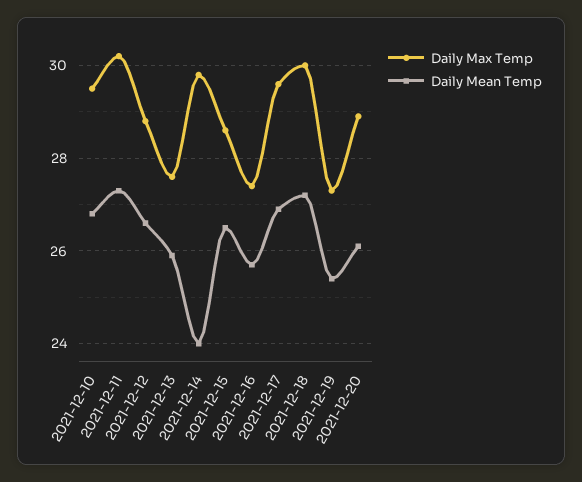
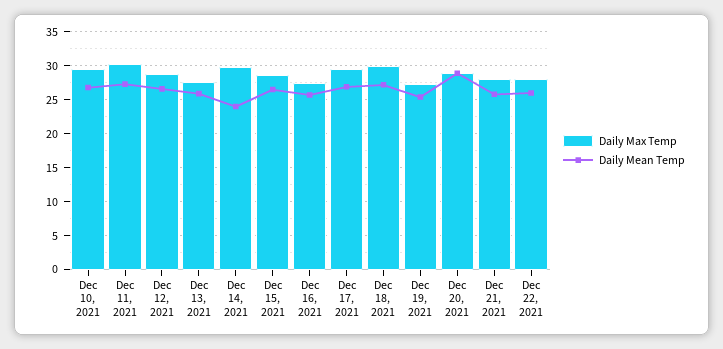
Daily Mean Temp, 2021-12-20: 26 -> 29
Daily Max Temp, Dec 21, 2021: none -> 28
Daily Mean Temp, Dec 21, 2021: none -> 26
Daily Max Temp, Dec 22, 2021: none -> 28
Daily Mean Temp, Dec 22, 2021: none -> 26

